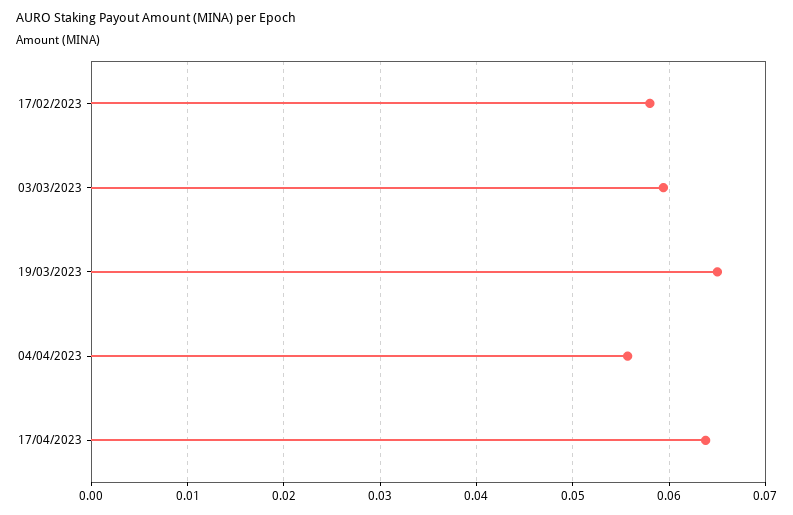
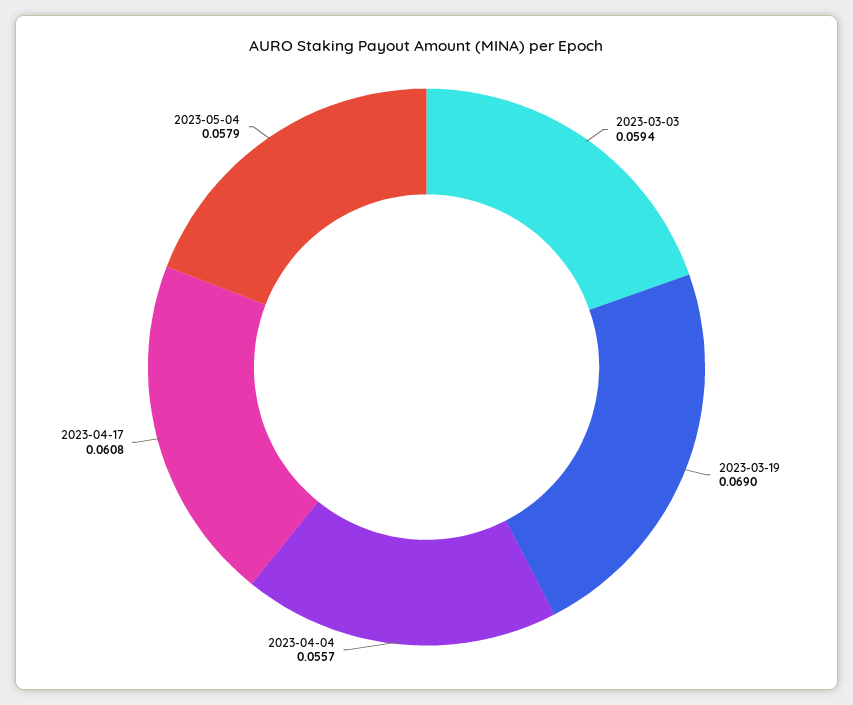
17/02/2023: 0.058 -> none
19/03/2023: 0.065 -> 0.069
17/04/2023: 0.064 -> 0.0608
2023-05-04: none -> 0.0579

